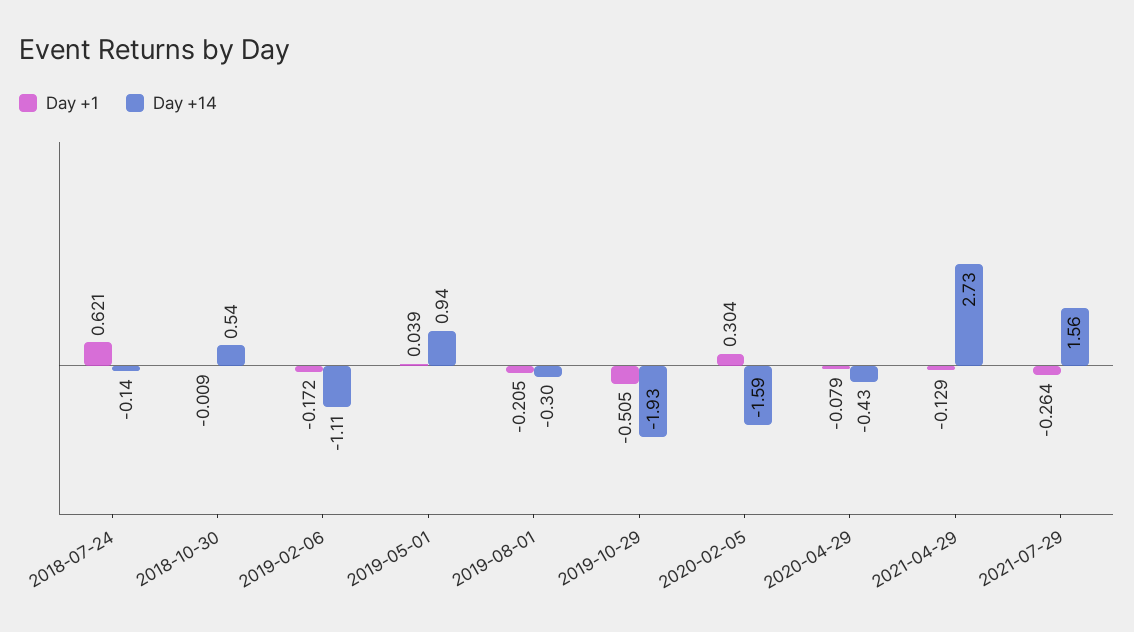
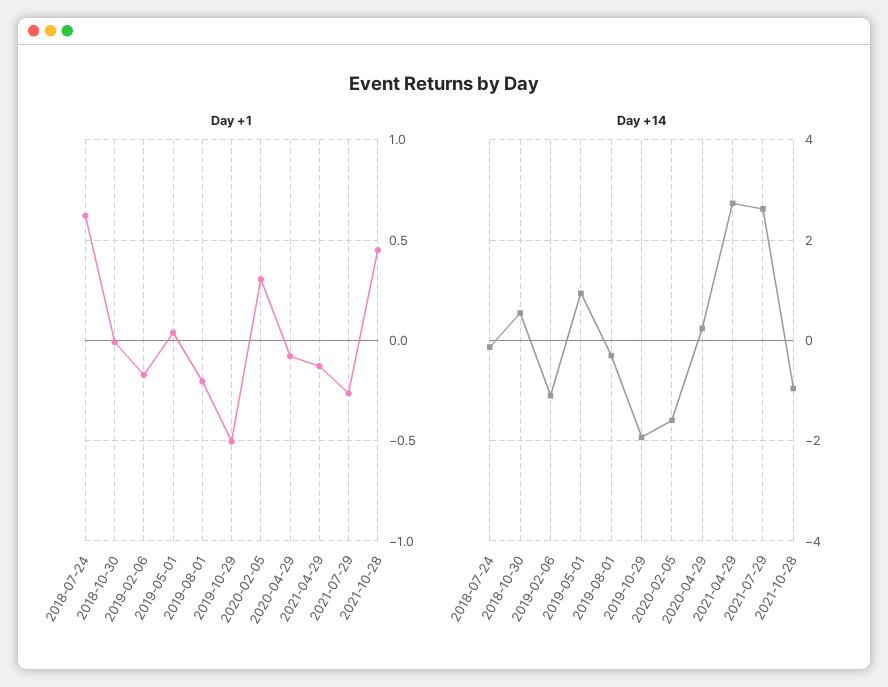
Day +14, 2020-04-29: -0.43 -> 0.2
Day +14, 2021-07-29: 1.56 -> 2.6
Day +1, 2021-10-28: none -> 0.45
Day +14, 2021-10-28: none -> -1

